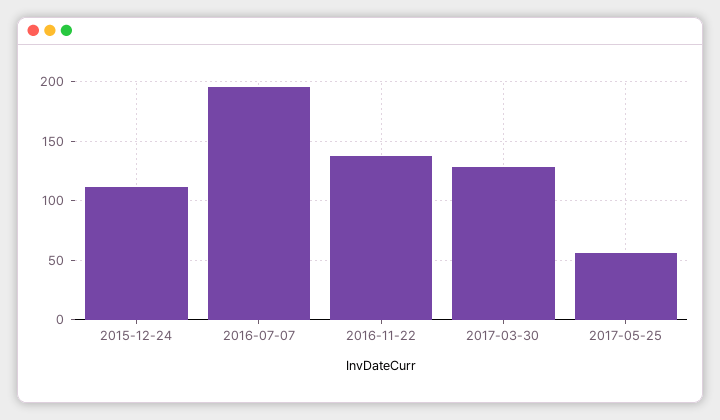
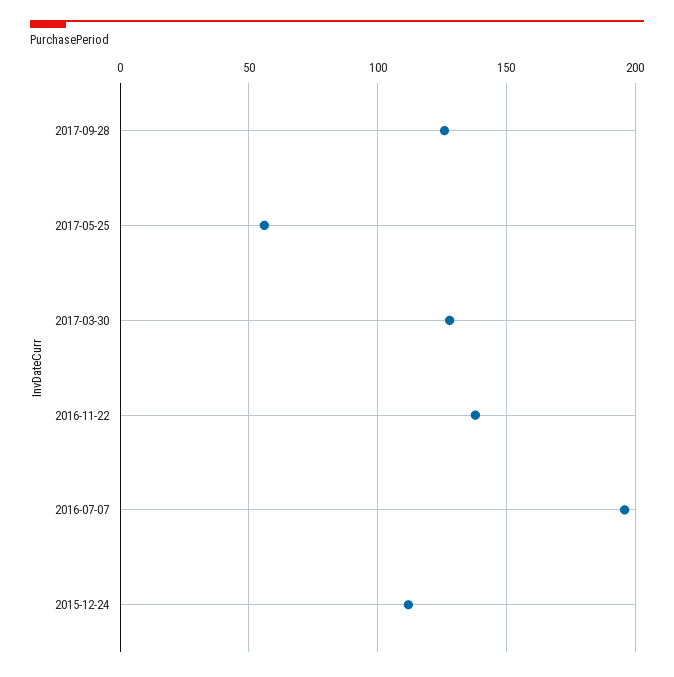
2017-09-28: none -> 125

